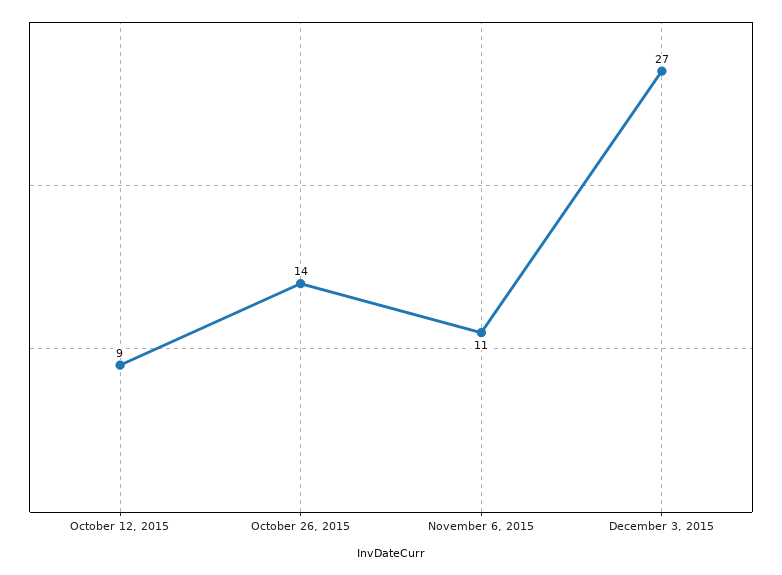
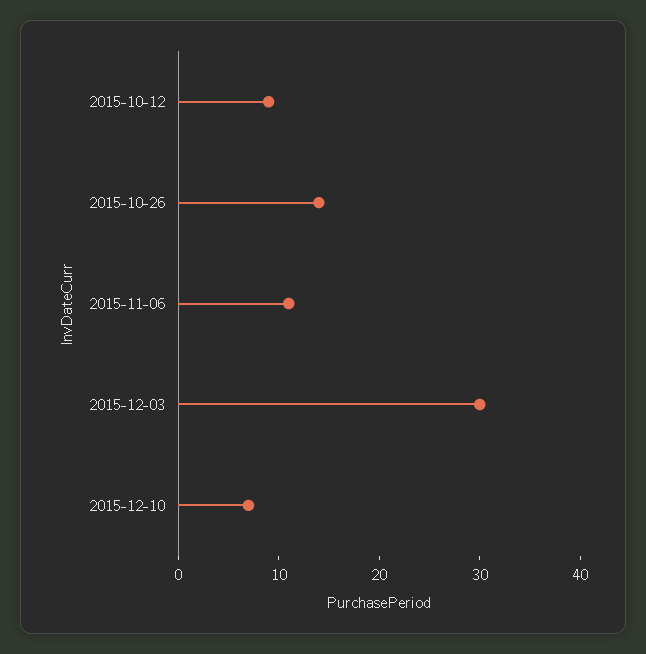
December 3, 2015: 27 -> 30
2015-12-10: none -> 7

